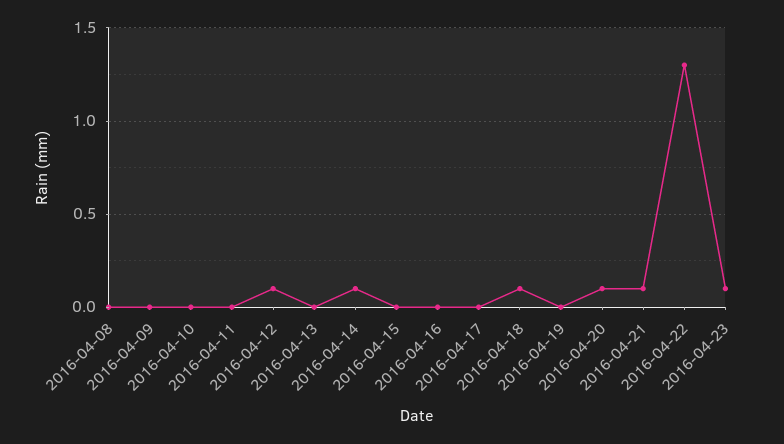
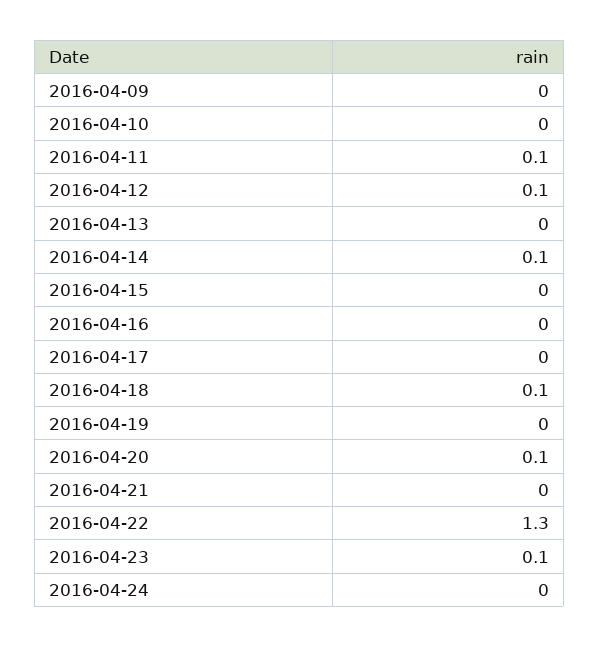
2016-04-08: 0 -> none
2016-04-11: 0 -> 0.1
2016-04-21: 0.1 -> 0
2016-04-24: none -> 0

